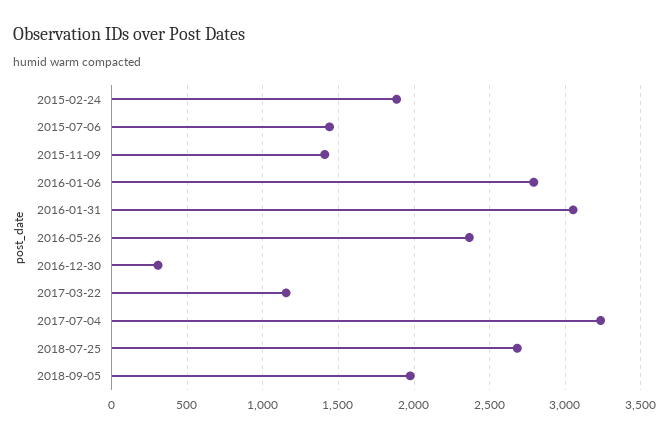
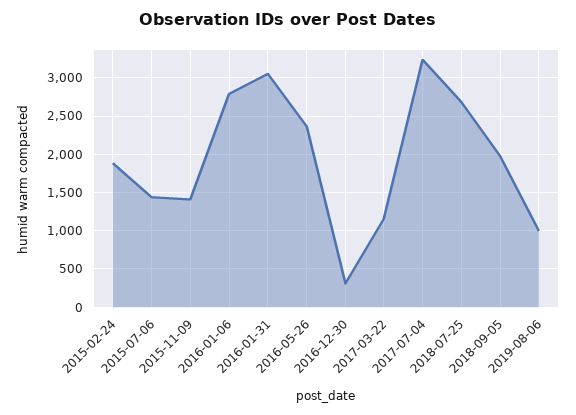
2019-08-06: none -> 1000

